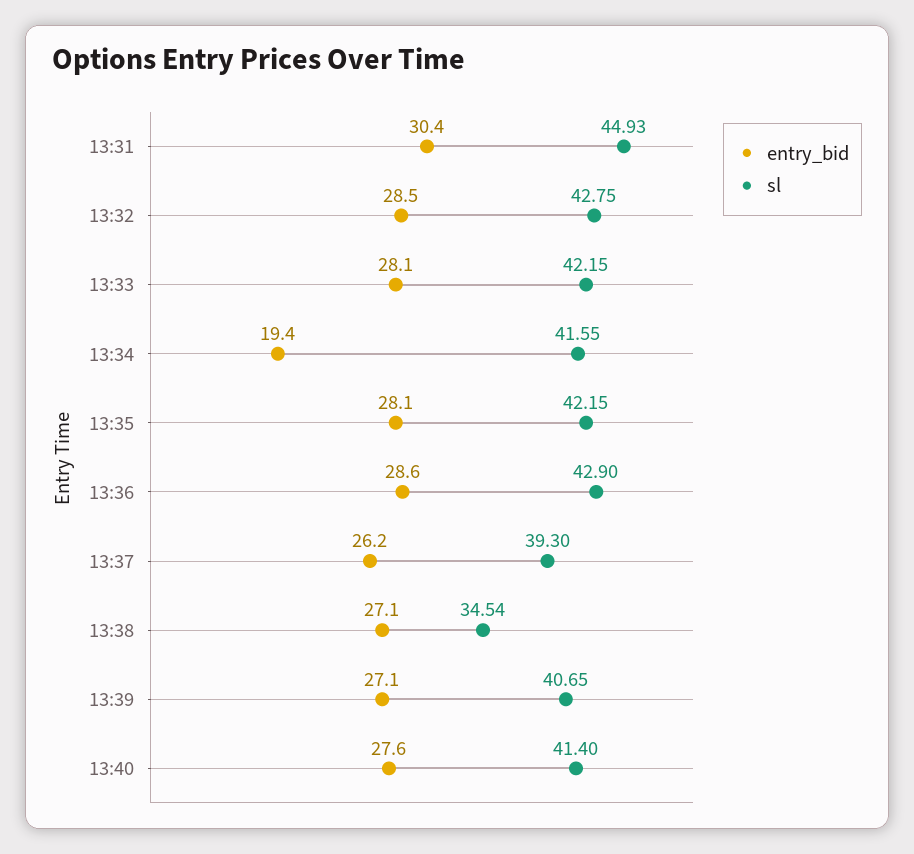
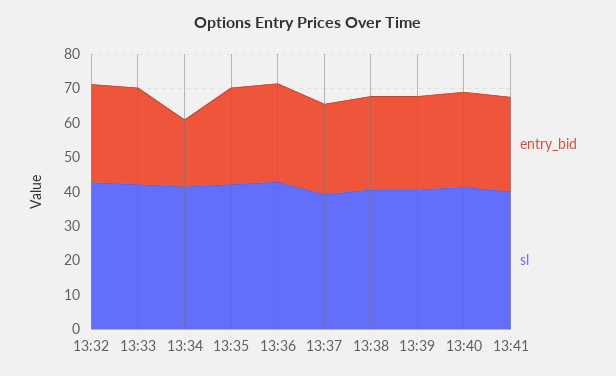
entry_bid, 13:31: 30.4 -> none
sl, 13:31: 44.93 -> none
sl, 13:38: 34.54 -> 40
entry_bid, 13:41: none -> 27.5
sl, 13:41: none -> 40

